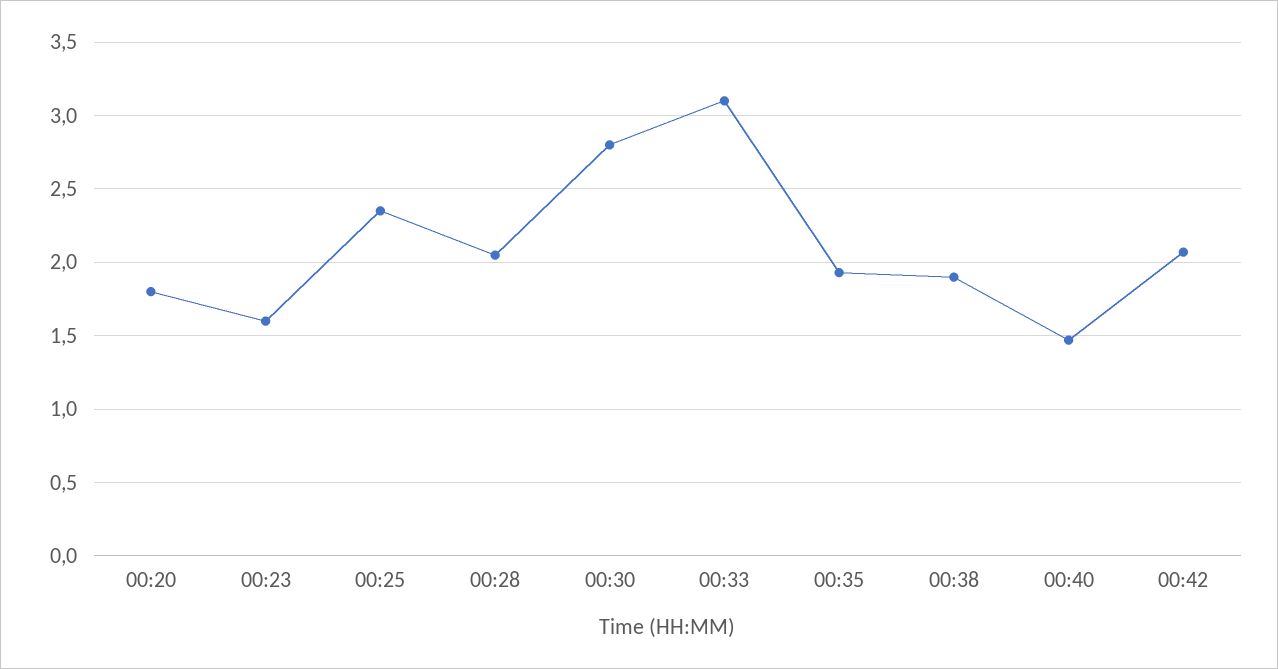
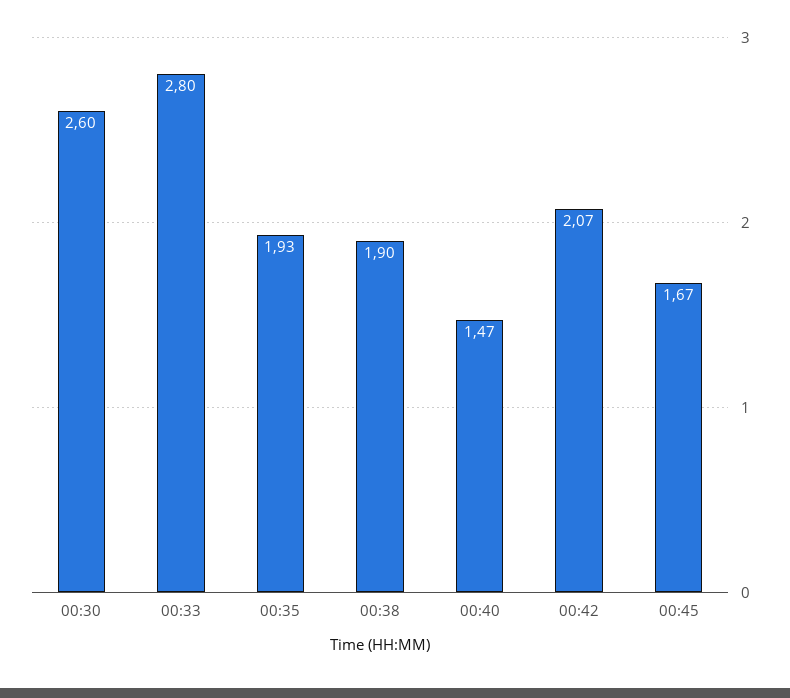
00:20: 1.8 -> none
00:23: 1.6 -> none
00:25: 2.35 -> none
00:28: 2.05 -> none
00:30: 2.8 -> 2.6
00:33: 3.1 -> 2.8
00:45: none -> 1.67

